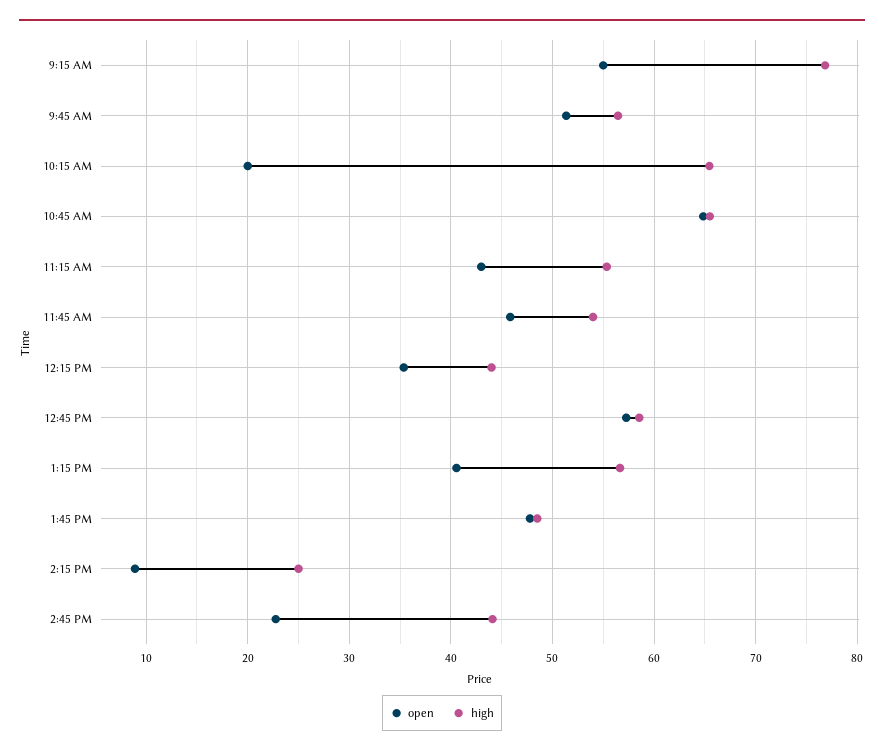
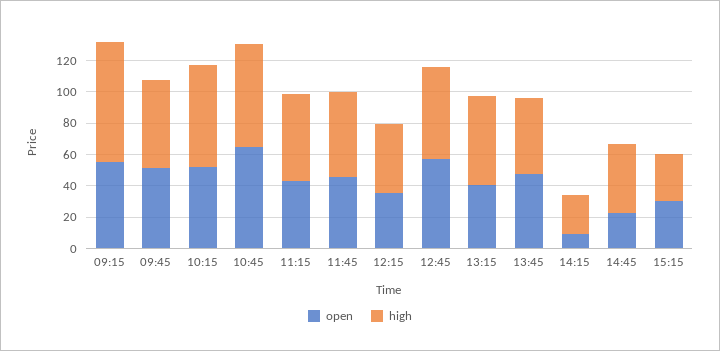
open, 10:15 AM: 20 -> 50
open, 15:15: none -> 30
high, 15:15: none -> 30

